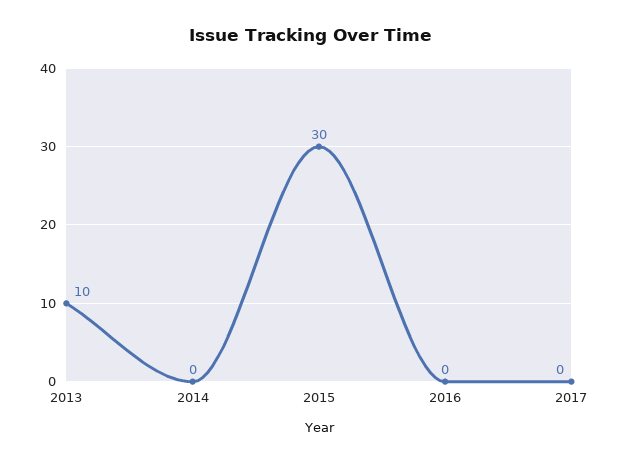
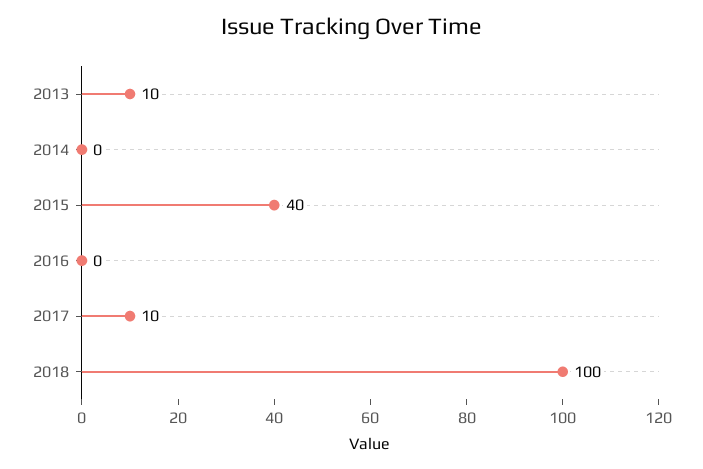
2015: 30 -> 40
2017: 0 -> 10
2018: none -> 100

